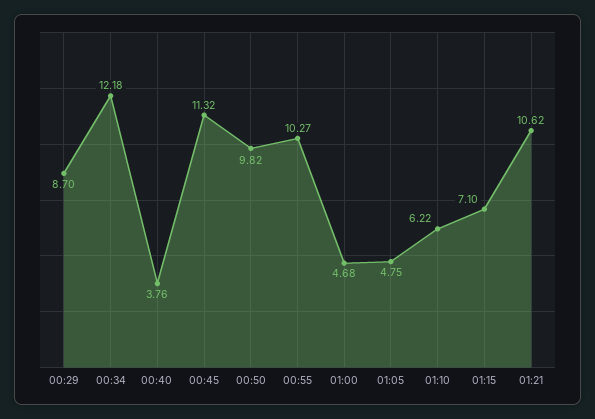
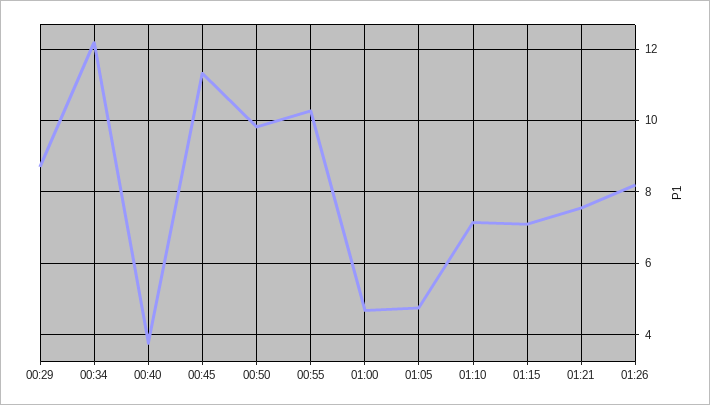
01:10: 6.22 -> 7.2
01:21: 10.62 -> 7.6
01:26: none -> 8.2

